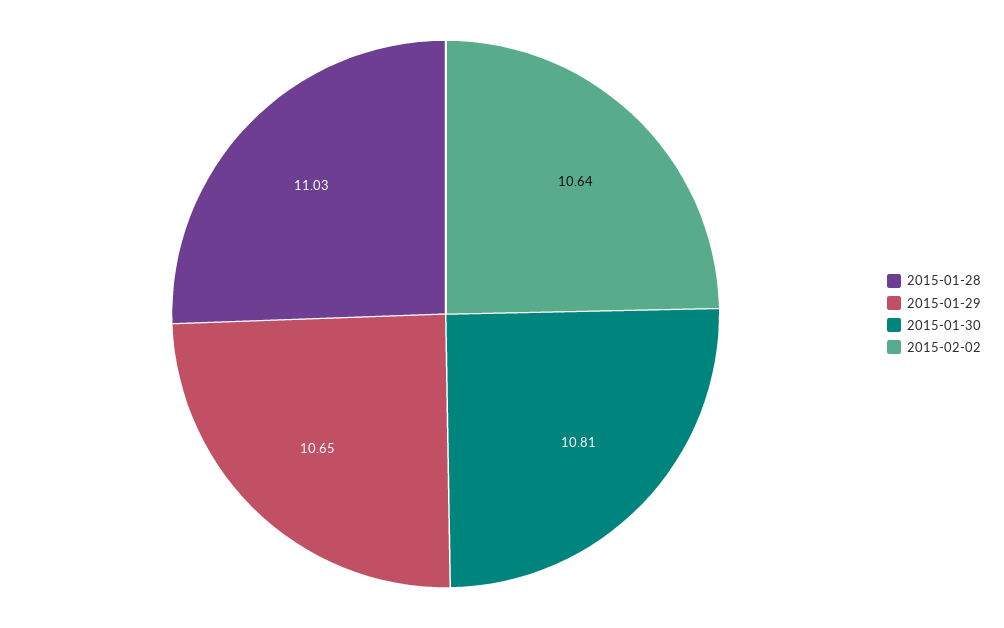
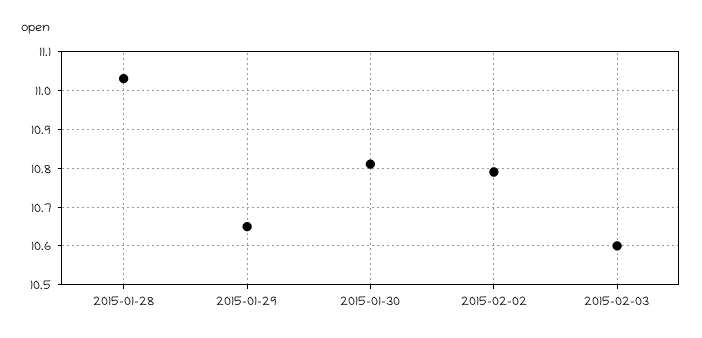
2015-02-02: 10.64 -> 10.8
2015-02-03: none -> 10.6

